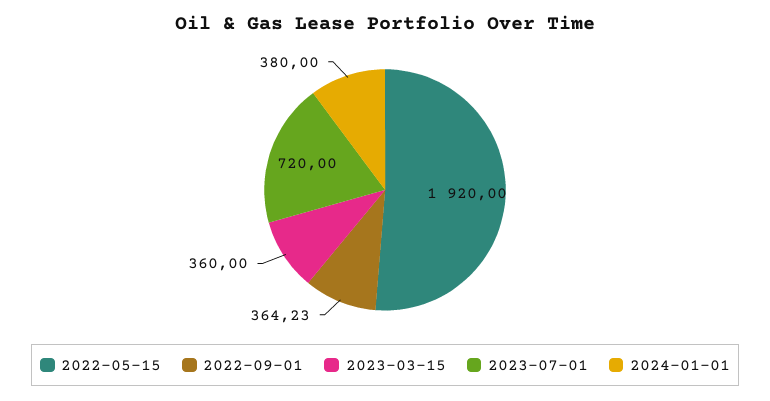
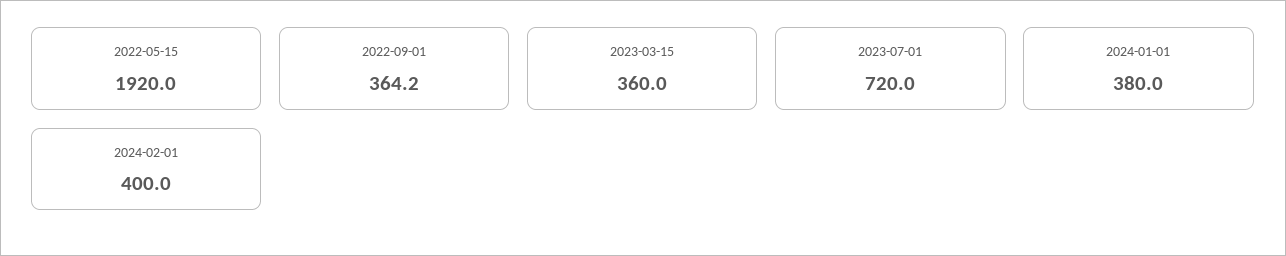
2024-02-01: none -> 400

